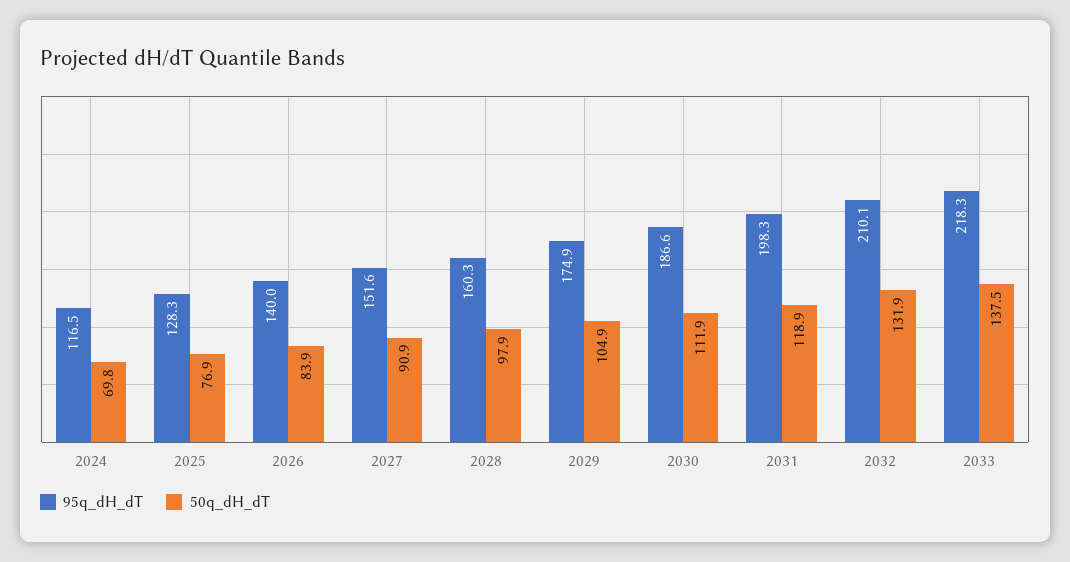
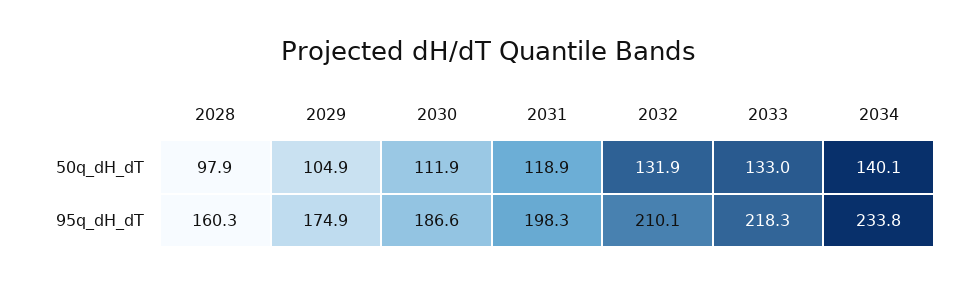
95q_dH_dT, 2024: 116.5 -> none
50q_dH_dT, 2024: 69.8 -> none
95q_dH_dT, 2025: 128.3 -> none
50q_dH_dT, 2025: 76.9 -> none
95q_dH_dT, 2026: 140 -> none
50q_dH_dT, 2026: 83.9 -> none
95q_dH_dT, 2027: 151.6 -> none
50q_dH_dT, 2027: 90.9 -> none
50q_dH_dT, 2033: 137.5 -> 133
50q_dH_dT, 2034: none -> 140.1
95q_dH_dT, 2034: none -> 233.8

